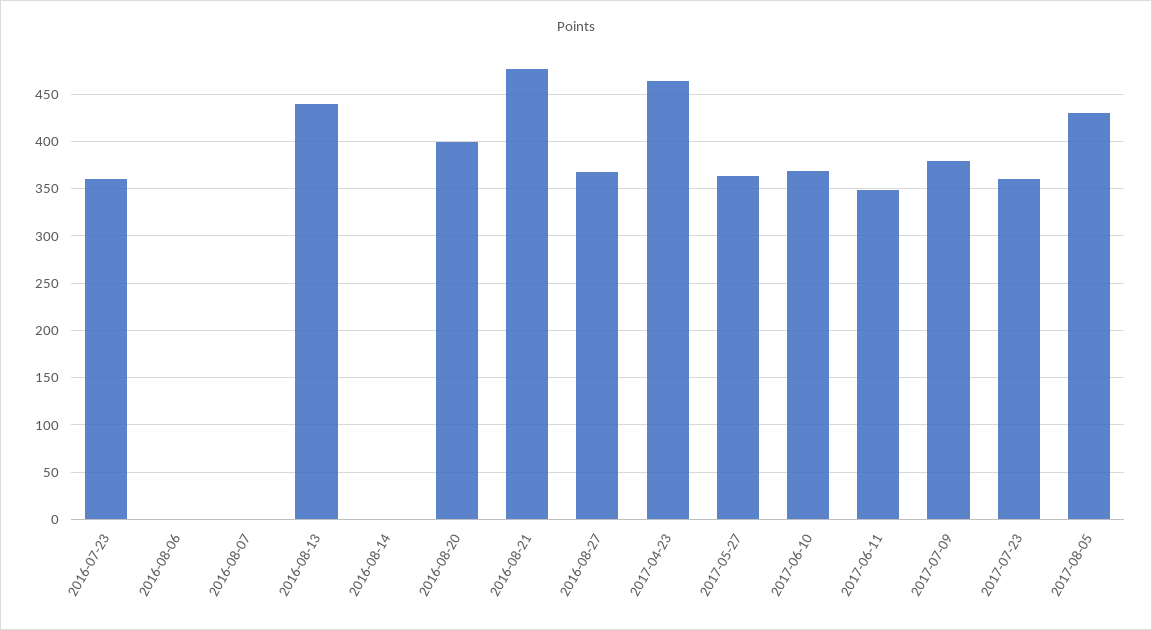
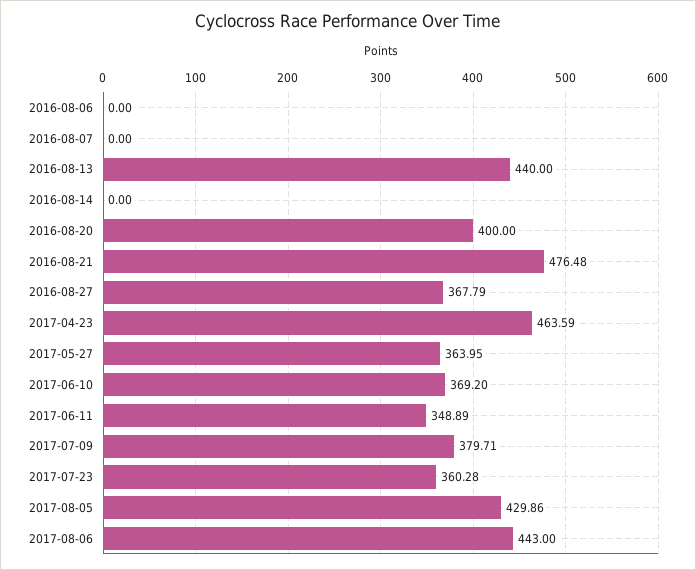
2016-07-23: 360 -> none
2017-08-06: none -> 443

